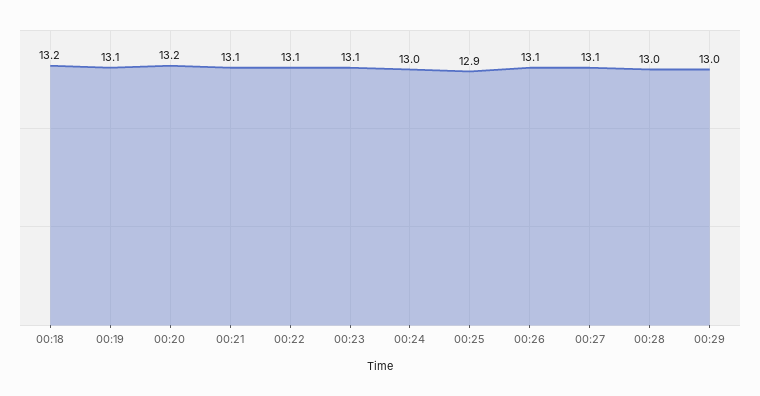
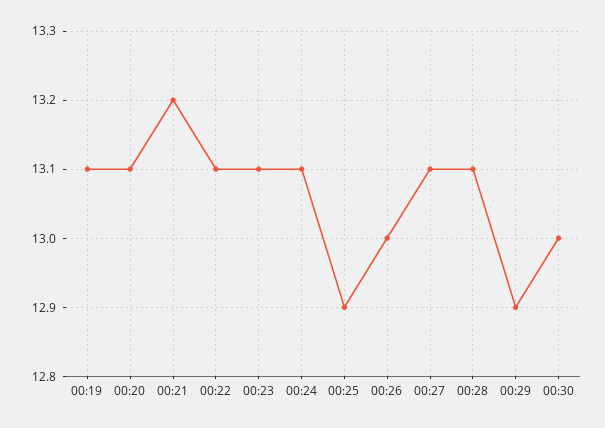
00:18: 13.2 -> none
00:20: 13.2 -> 13.1
00:21: 13.1 -> 13.2
00:24: 13 -> 13.1
00:26: 13.1 -> 13
00:28: 13 -> 13.1
00:29: 13 -> 12.9
00:30: none -> 13

